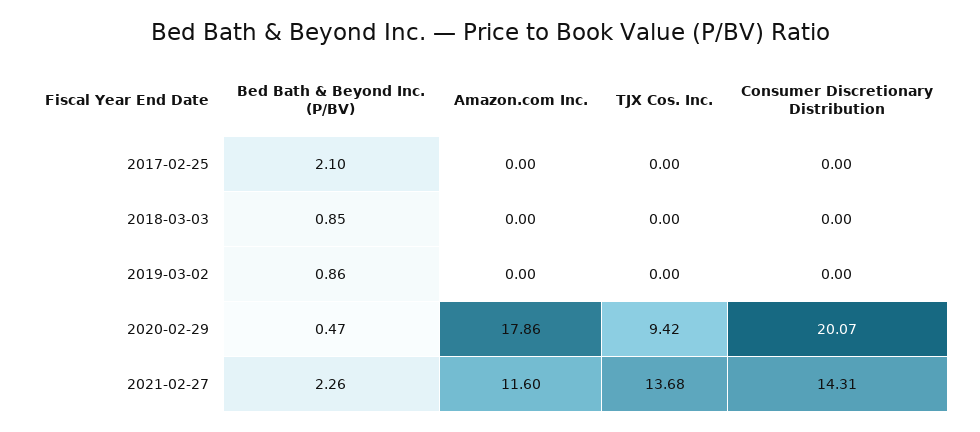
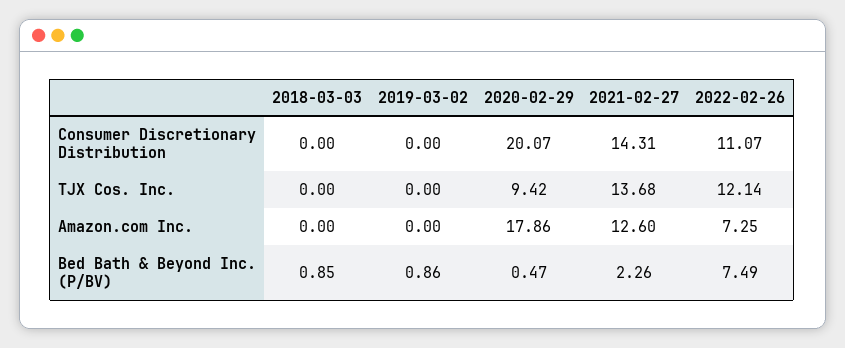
Bed Bath & Beyond Inc. (P/BV), 2017-02-25: 2.1 -> none
Amazon.com Inc., 2017-02-25: 0 -> none
TJX Cos. Inc., 2017-02-25: 0 -> none
Consumer Discretionary Distribution, 2017-02-25: 0 -> none
Amazon.com Inc., 2021-02-27: 11.6 -> 12.6
Consumer Discretionary Distribution, 2022-02-26: none -> 11.07
TJX Cos. Inc., 2022-02-26: none -> 12.14
Amazon.com Inc., 2022-02-26: none -> 7.25
Bed Bath & Beyond Inc. (P/BV), 2022-02-26: none -> 7.49

